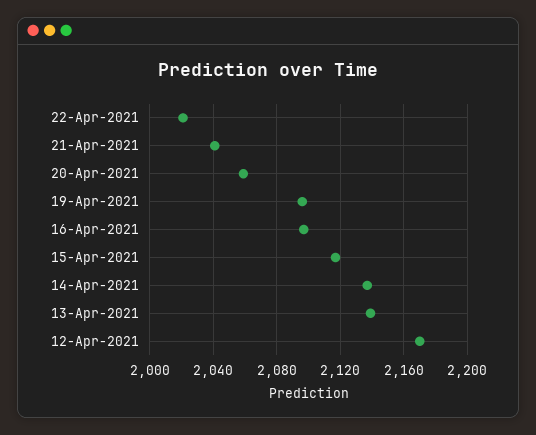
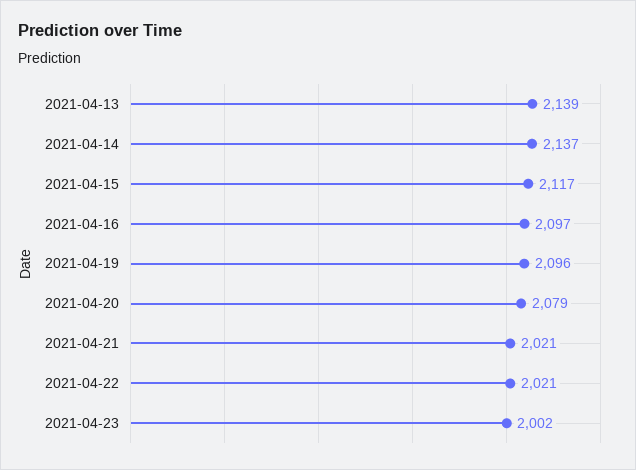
21-Apr-2021: 2040 -> 2021
20-Apr-2021: 2060 -> 2079
12-Apr-2021: 2170 -> none
2021-04-23: none -> 2002

